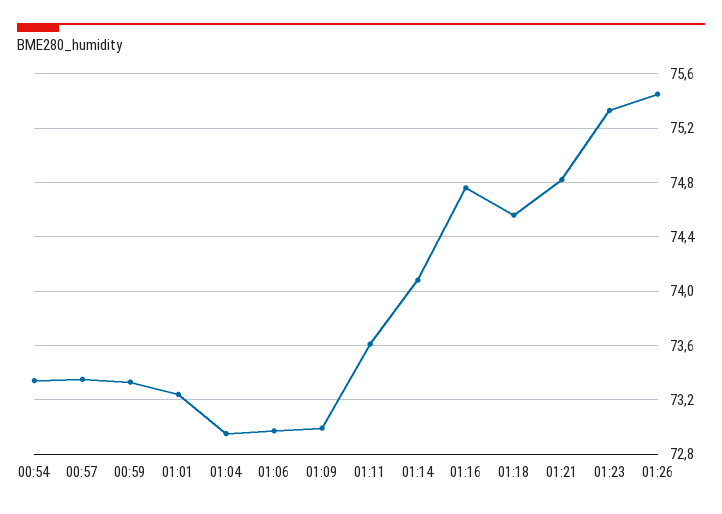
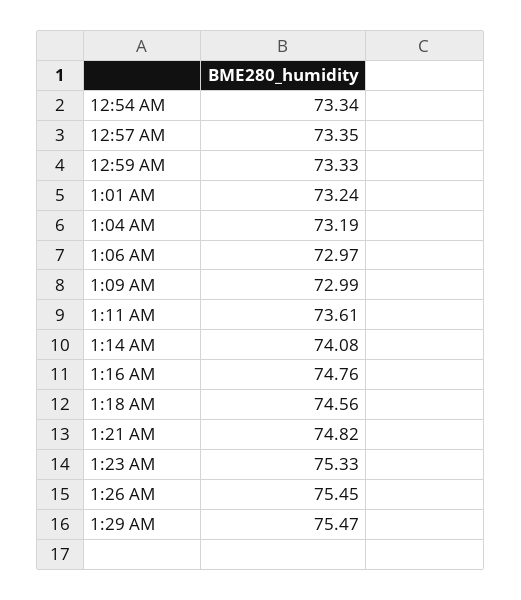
01:04: 72.95 -> 73.19
1:29 AM: none -> 75.47

